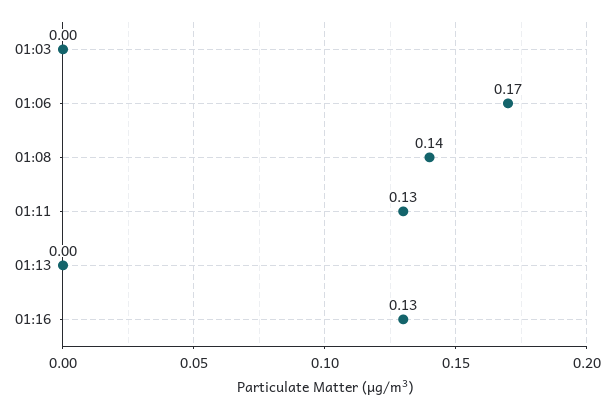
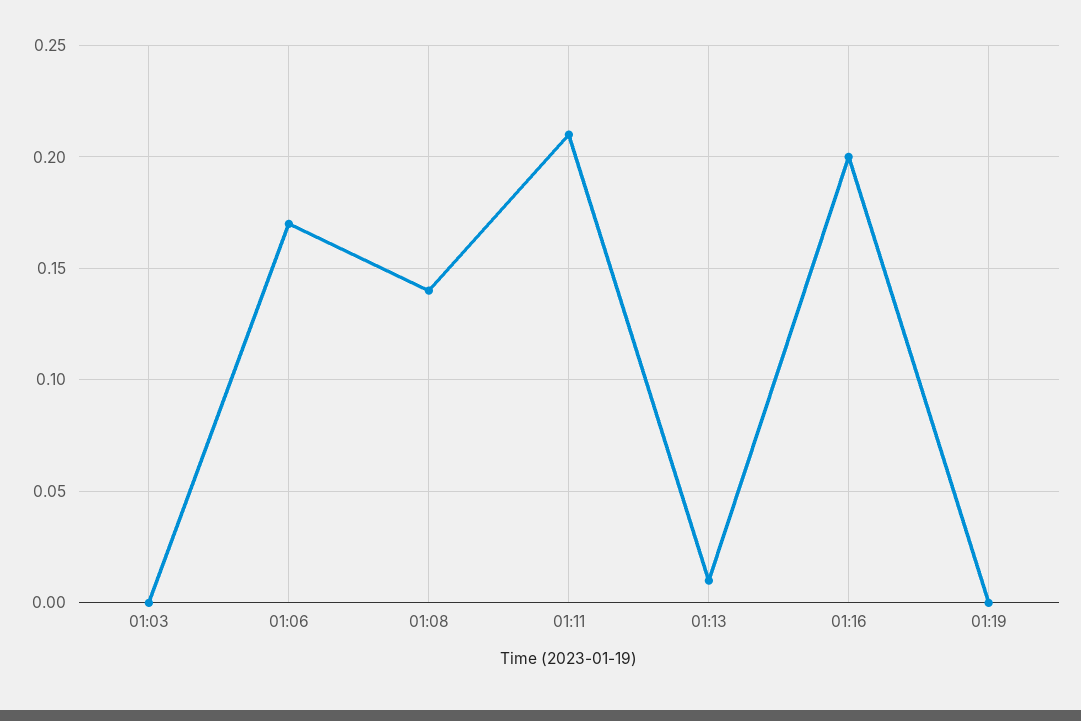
01:11: 0.13 -> 0.21
01:13: 0 -> 0.01
01:16: 0.13 -> 0.2
01:19: none -> 0

